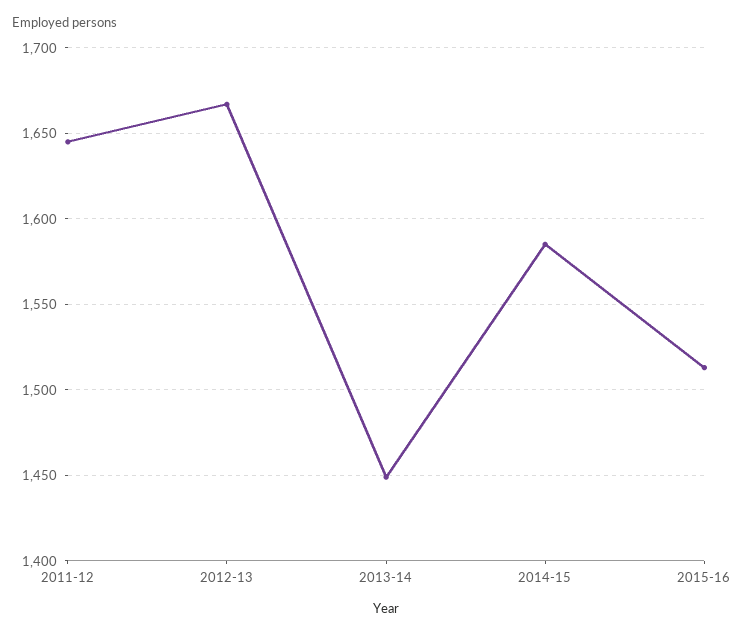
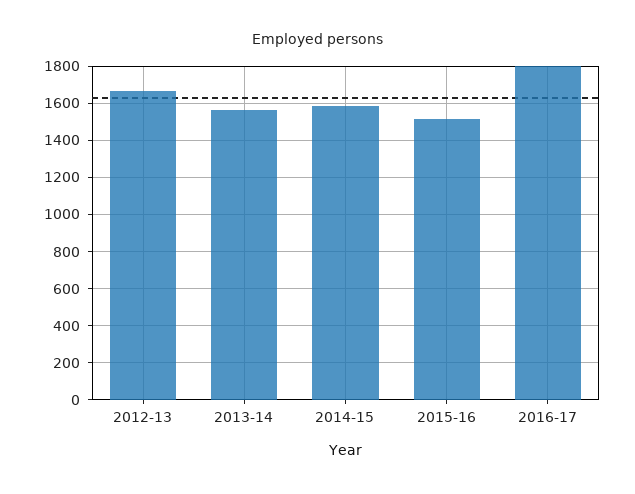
2011-12: 1645 -> none
2013-14: 1450 -> 1550
2016-17: none -> 1800

